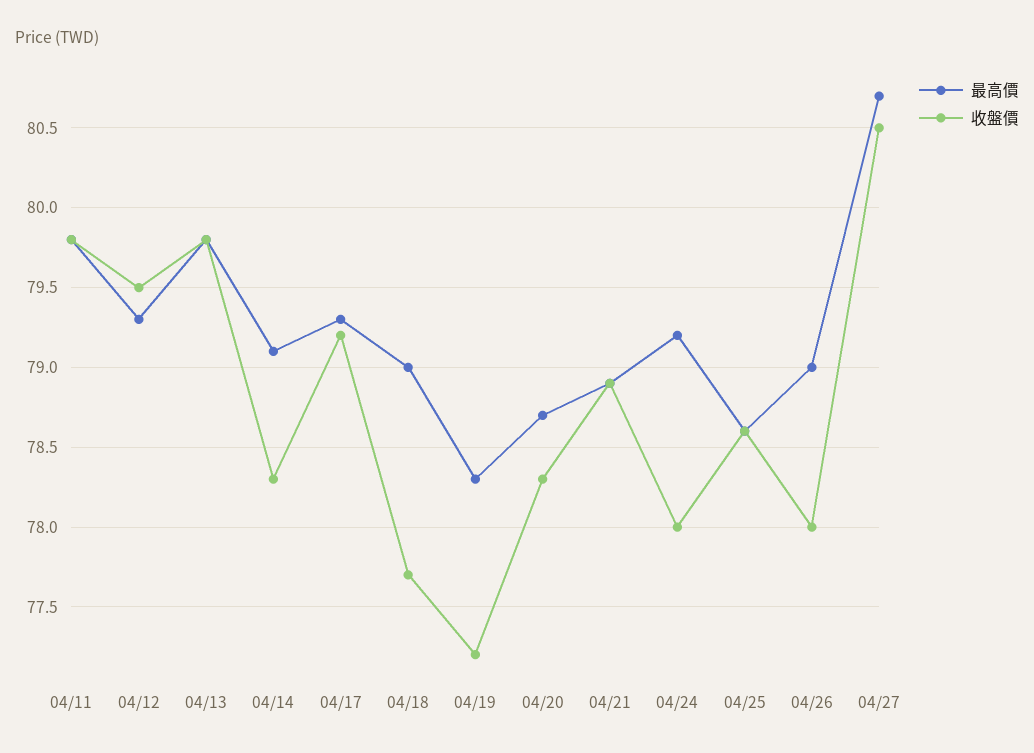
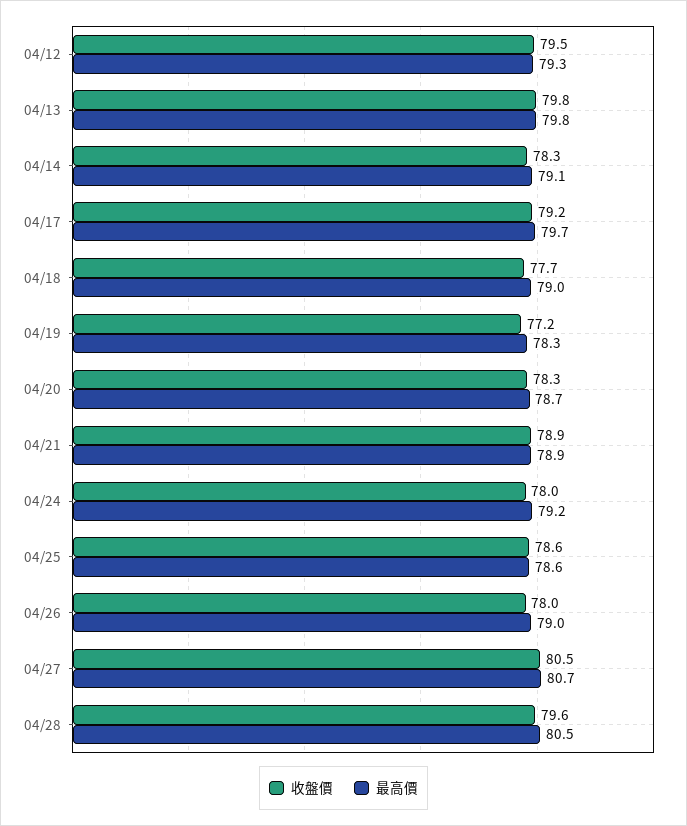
最高價, 04/11: 79.8 -> none
收盤價, 04/11: 79.8 -> none
最高價, 04/17: 79.3 -> 79.7
收盤價, 04/28: none -> 79.6
最高價, 04/28: none -> 80.5

